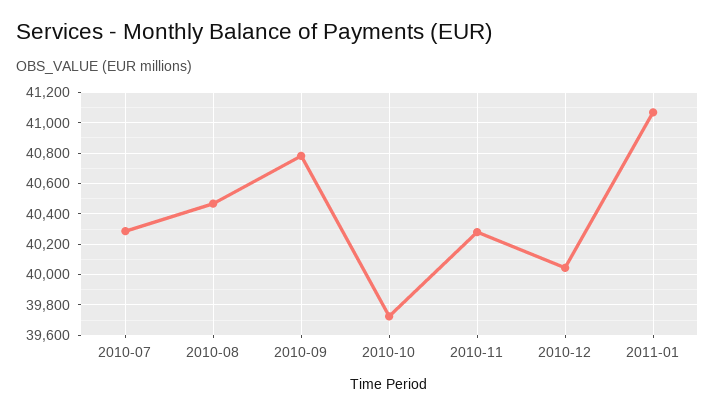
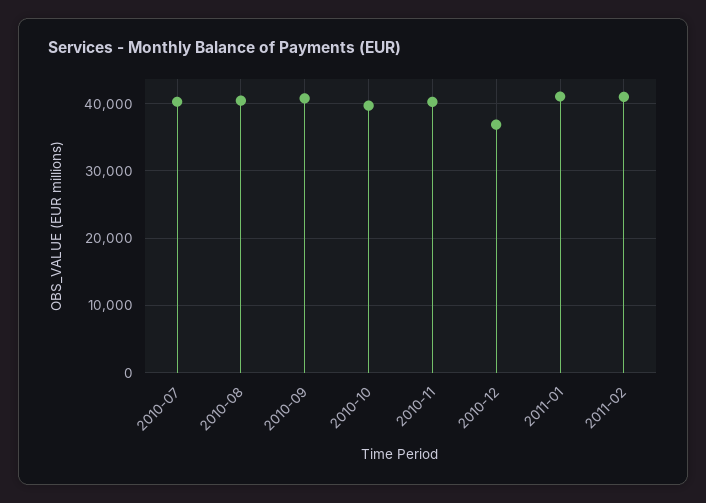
2010-12: 40050 -> 37000
2011-02: none -> 41000

